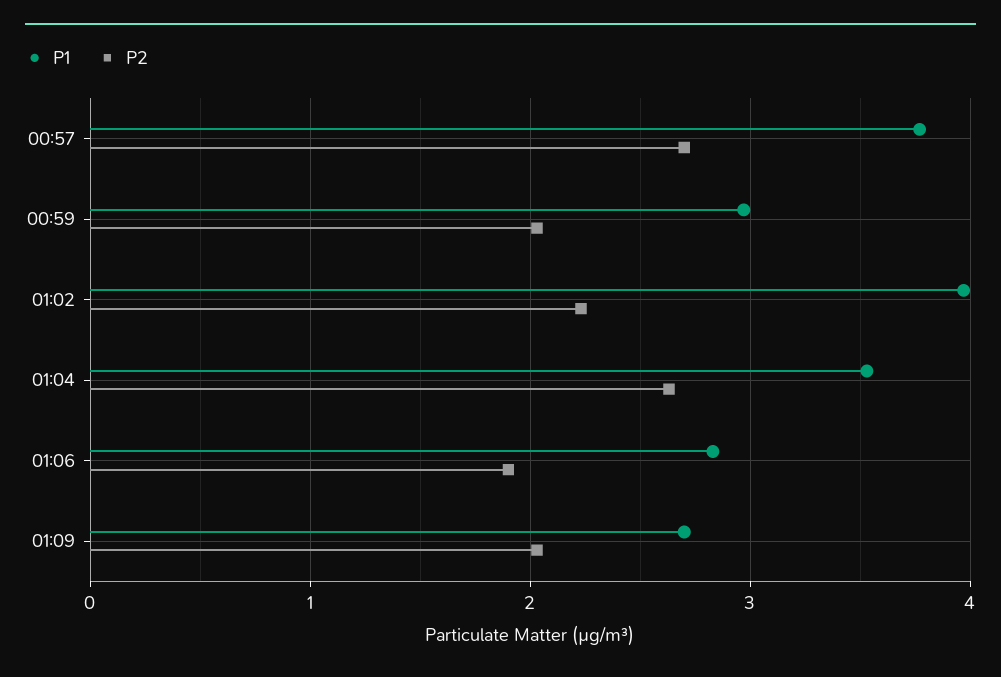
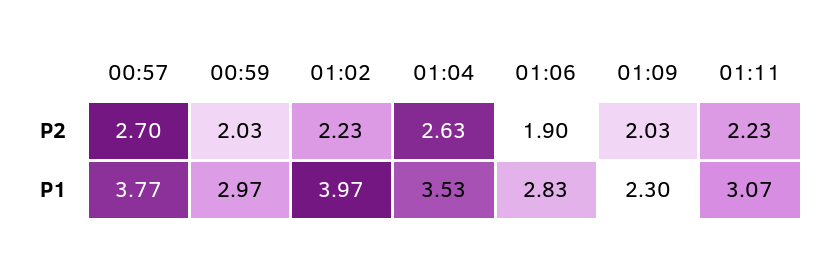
P1, 01:09: 2.7 -> 2.3
P2, 01:11: none -> 2.23
P1, 01:11: none -> 3.07

